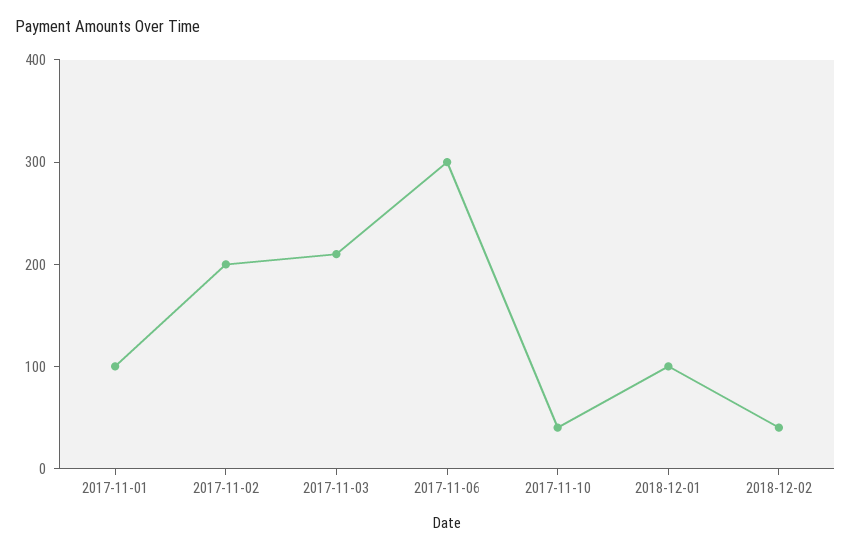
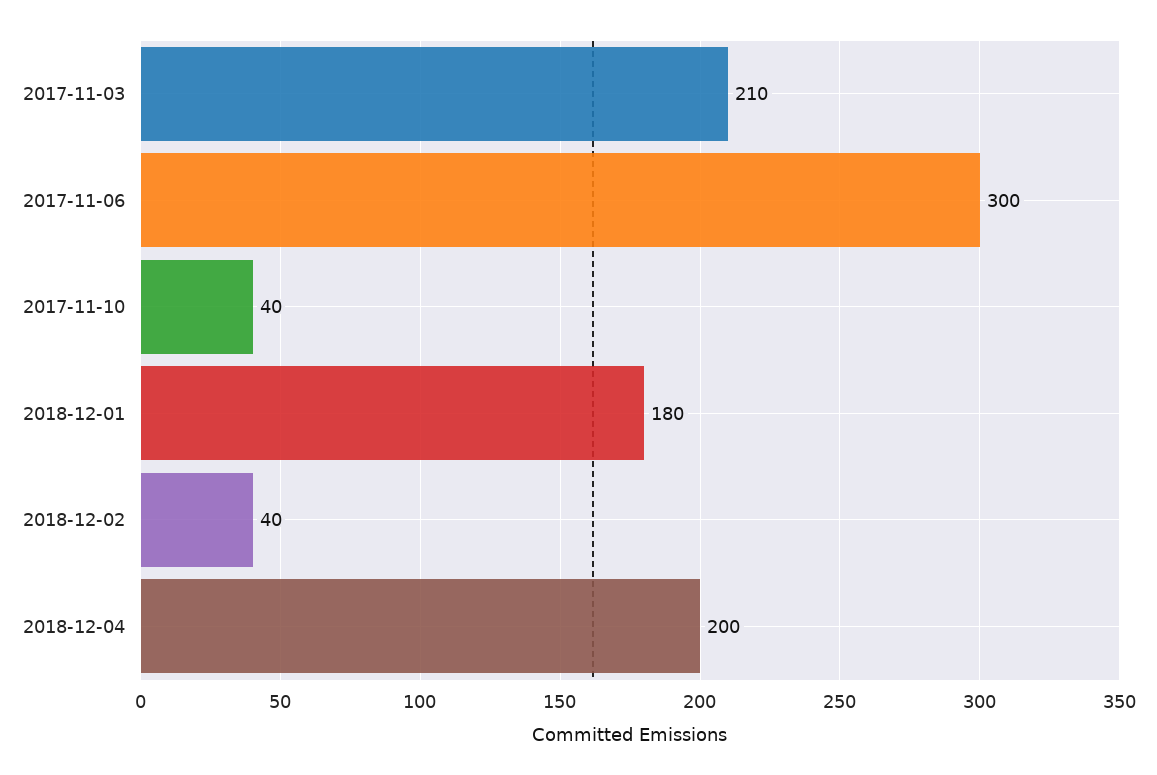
2017-11-01: 100 -> none
2017-11-02: 200 -> none
2018-12-01: 100 -> 180
2018-12-04: none -> 200

